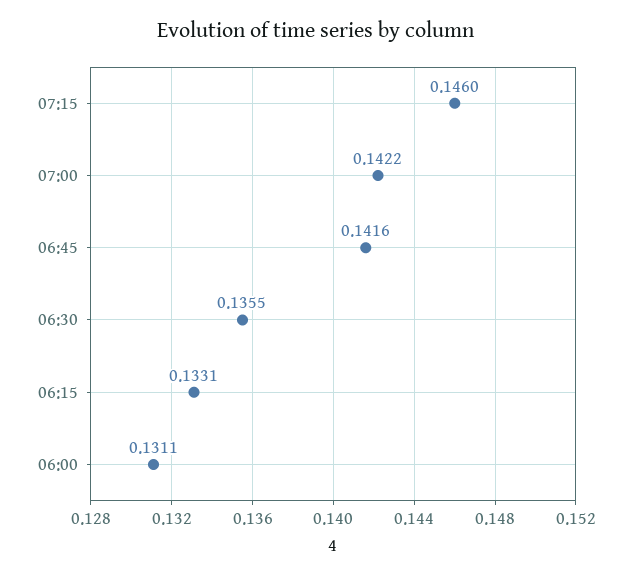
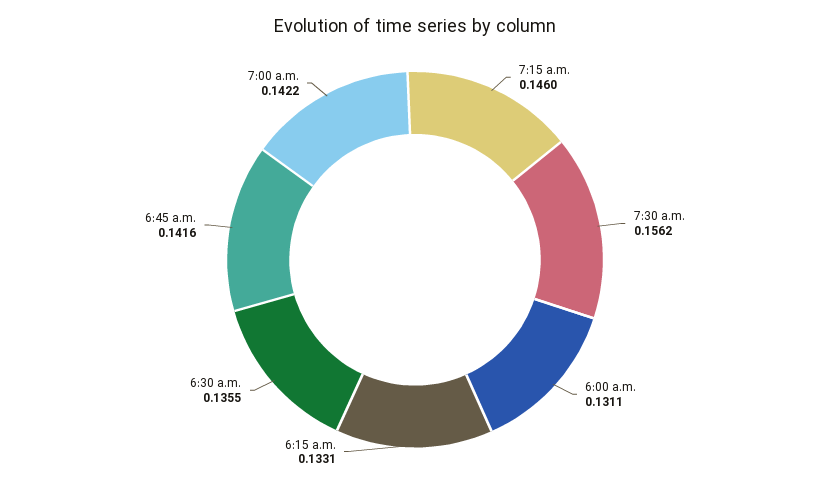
7:30 a.m.: none -> 0.1562

